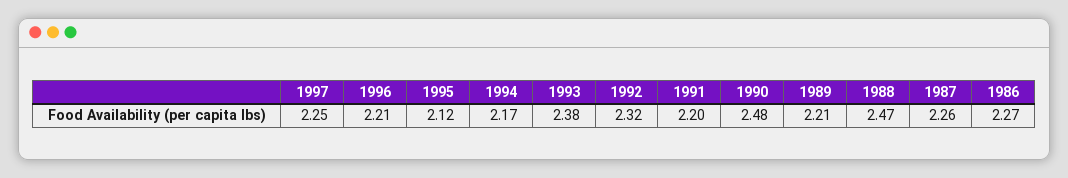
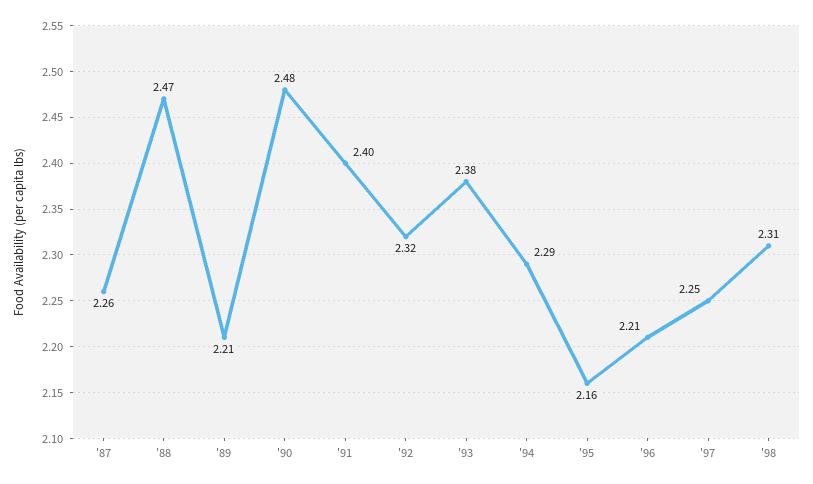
1995: 2.12 -> 2.16
1994: 2.17 -> 2.29
1991: 2.2 -> 2.4
1986: 2.27 -> none
'98: none -> 2.31

